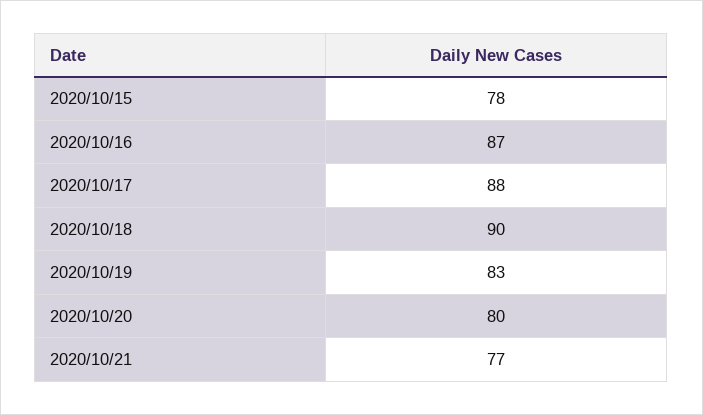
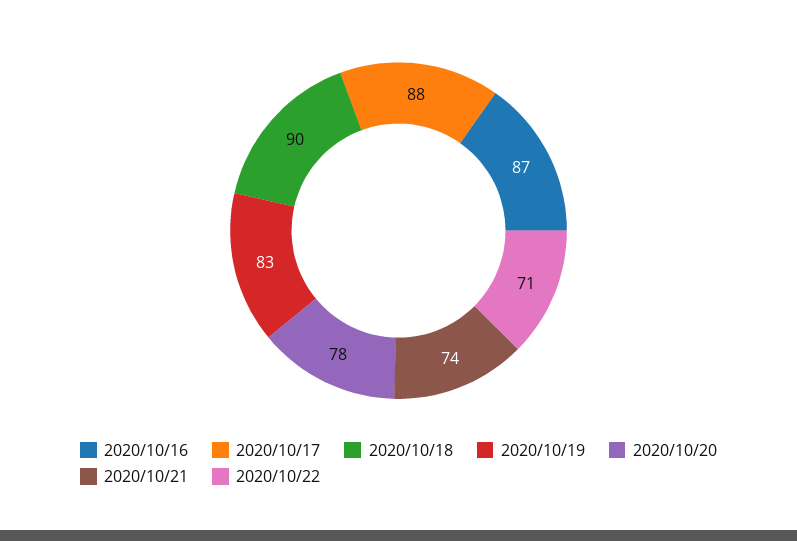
2020/10/15: 78 -> none
2020/10/20: 80 -> 78
2020/10/21: 77 -> 74
2020/10/22: none -> 71

